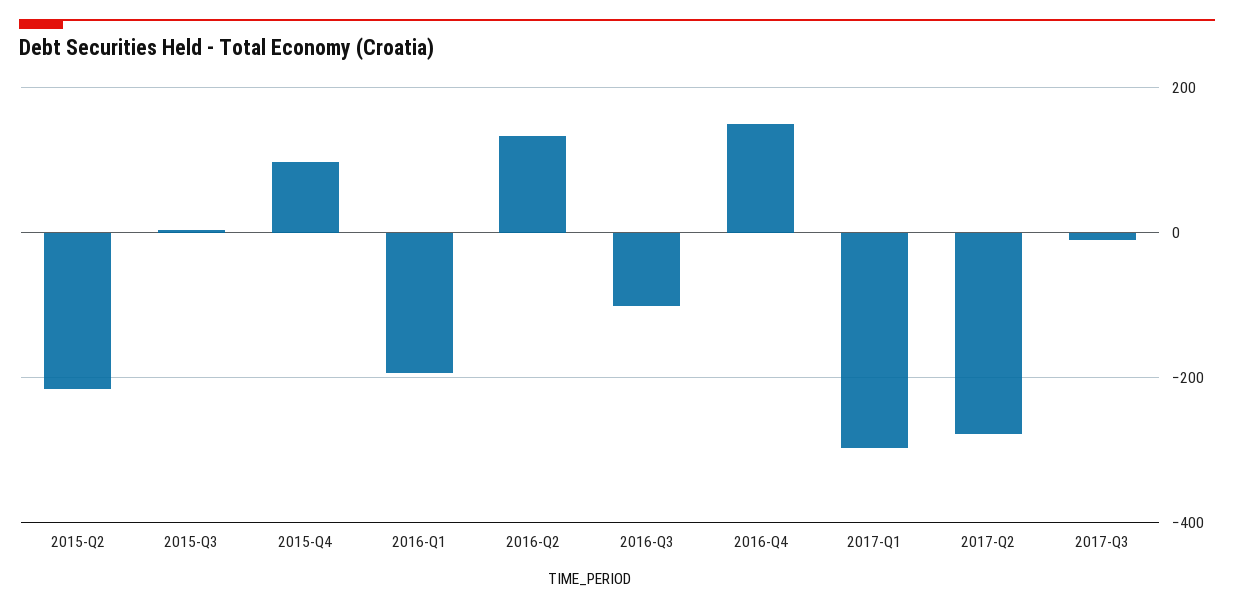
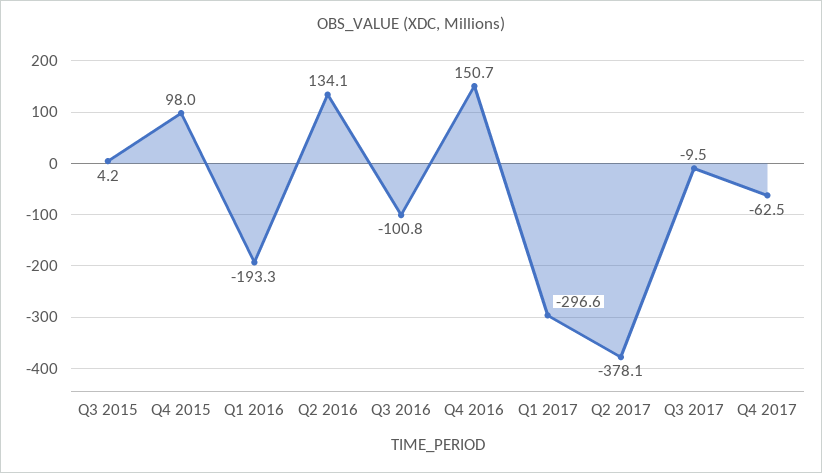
2015-Q2: -220 -> none
2017-Q2: -280 -> -378.1
Q4 2017: none -> -62.5

